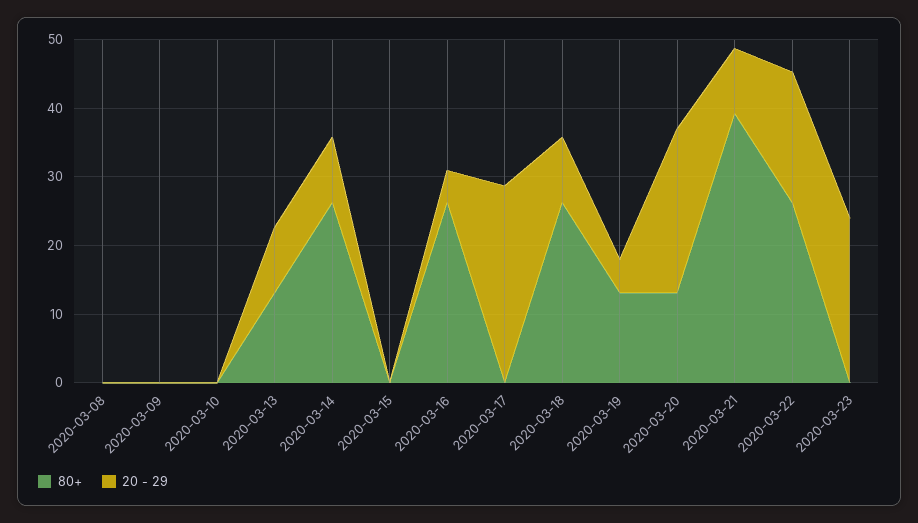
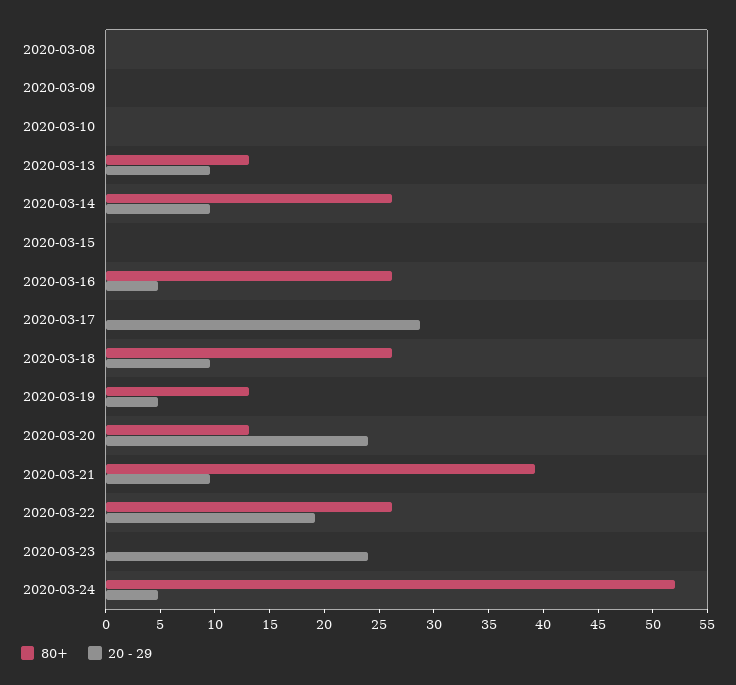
80+, 2020-03-24: none -> 52
20 - 29, 2020-03-24: none -> 5

